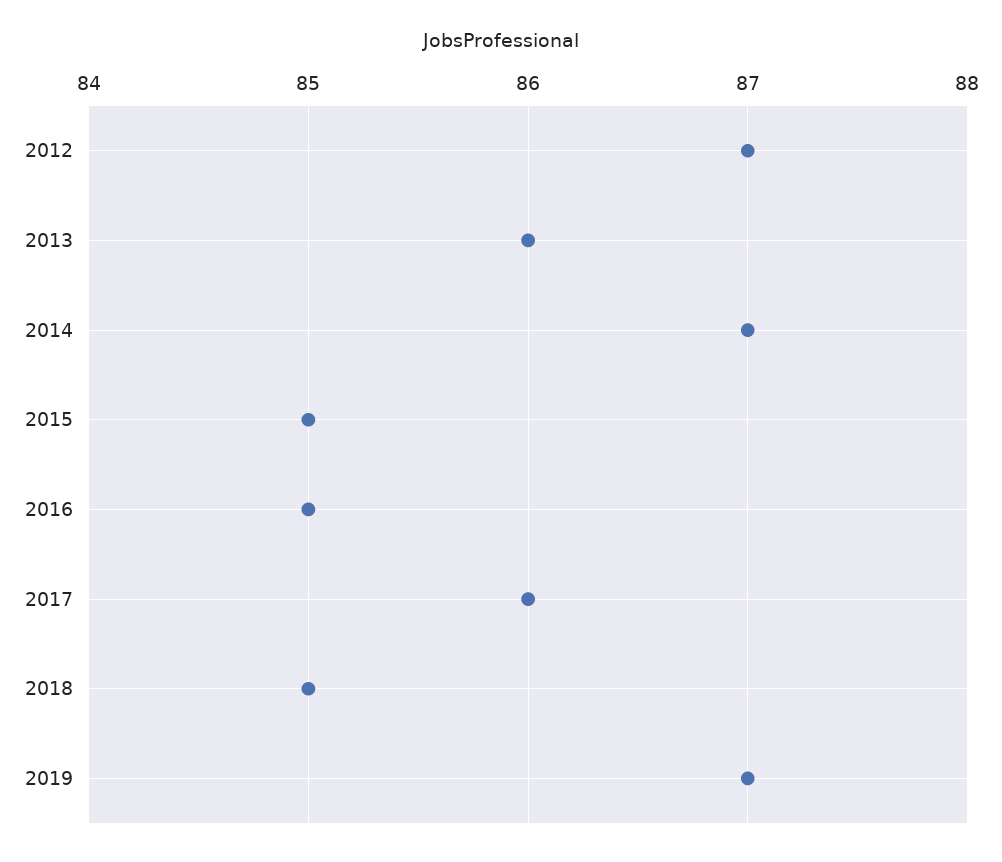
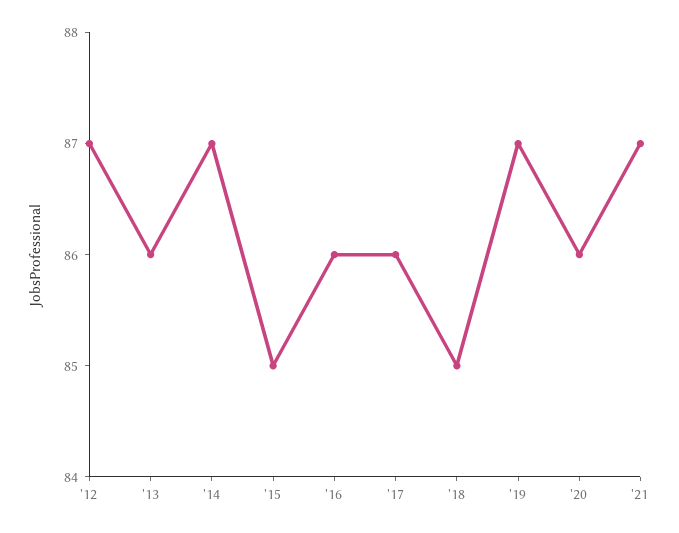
2016: 85 -> 86
'20: none -> 86
'21: none -> 87

